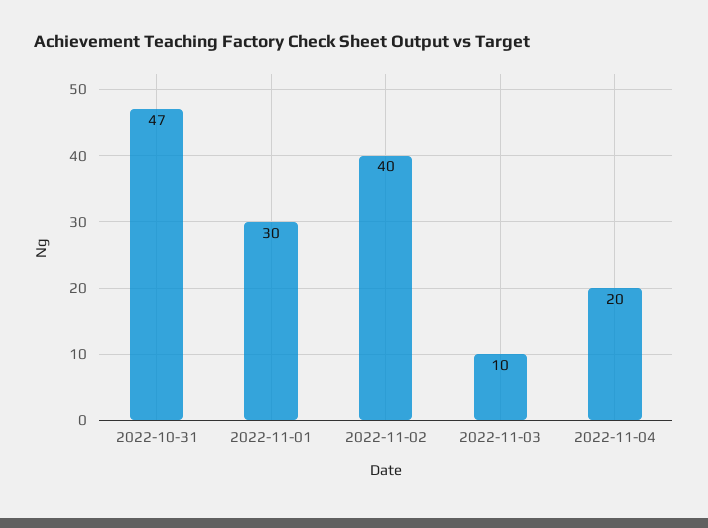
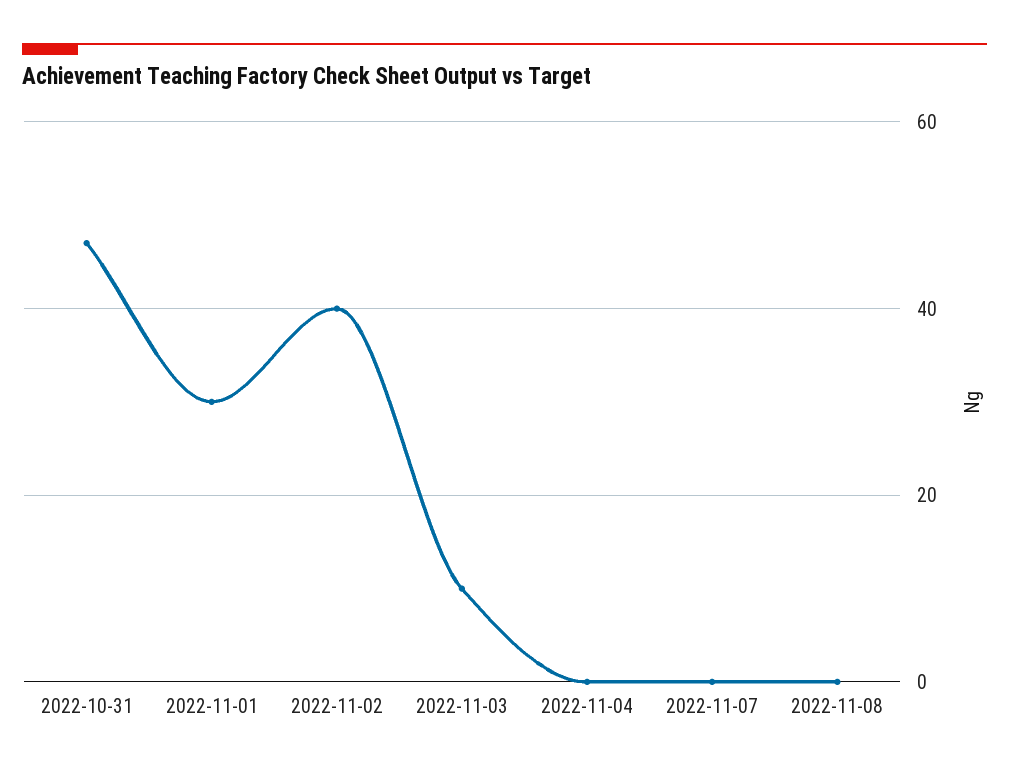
2022-11-04: 20 -> 0
2022-11-07: none -> 0
2022-11-08: none -> 0

